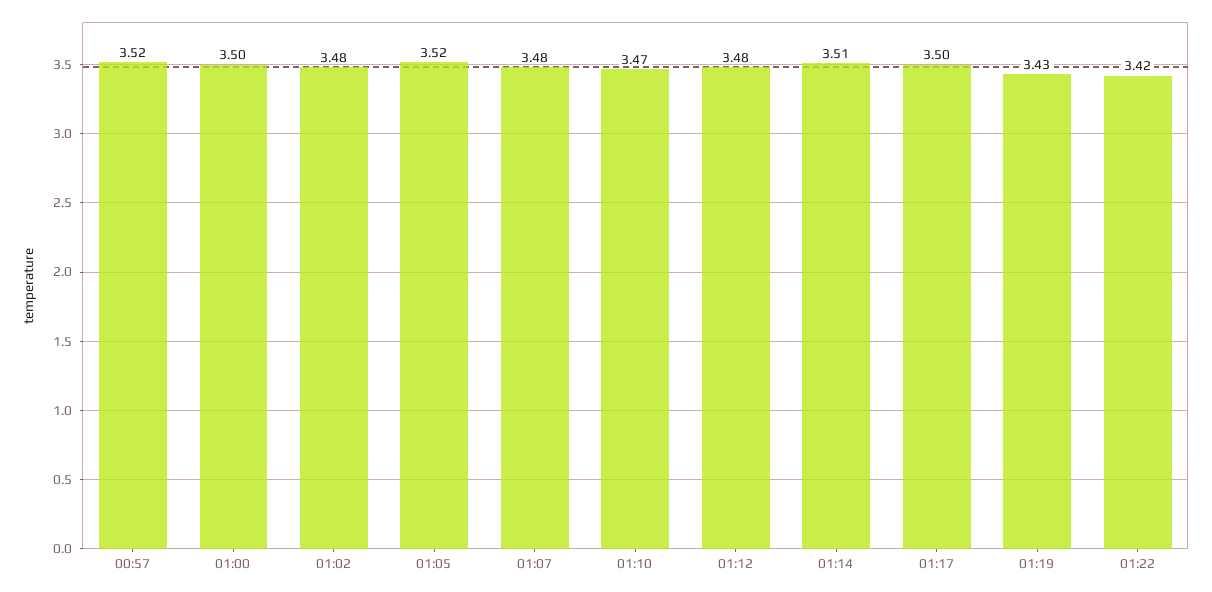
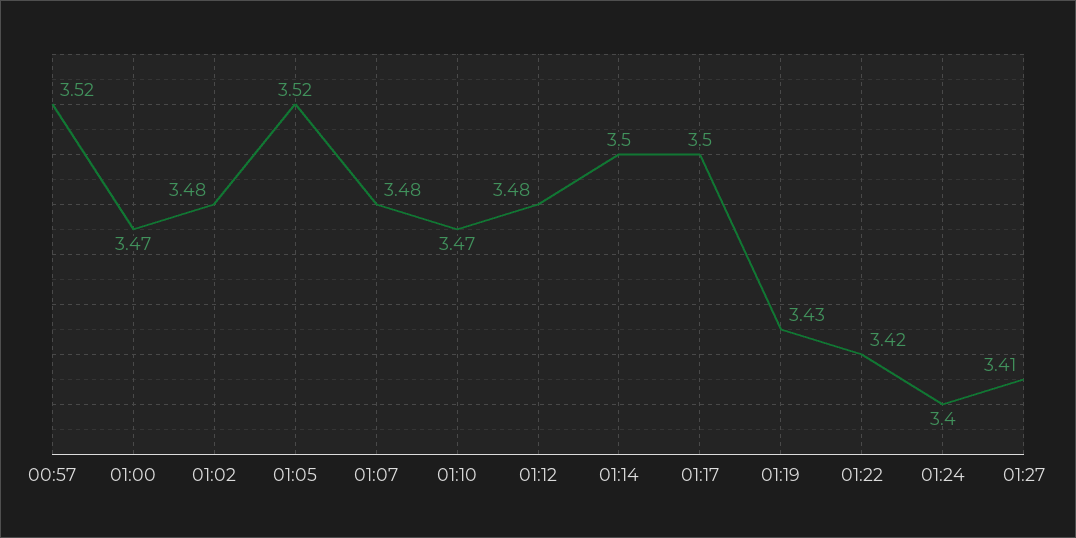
01:00: 3.5 -> 3.47
01:14: 3.51 -> 3.5
01:24: none -> 3.4
01:27: none -> 3.41

